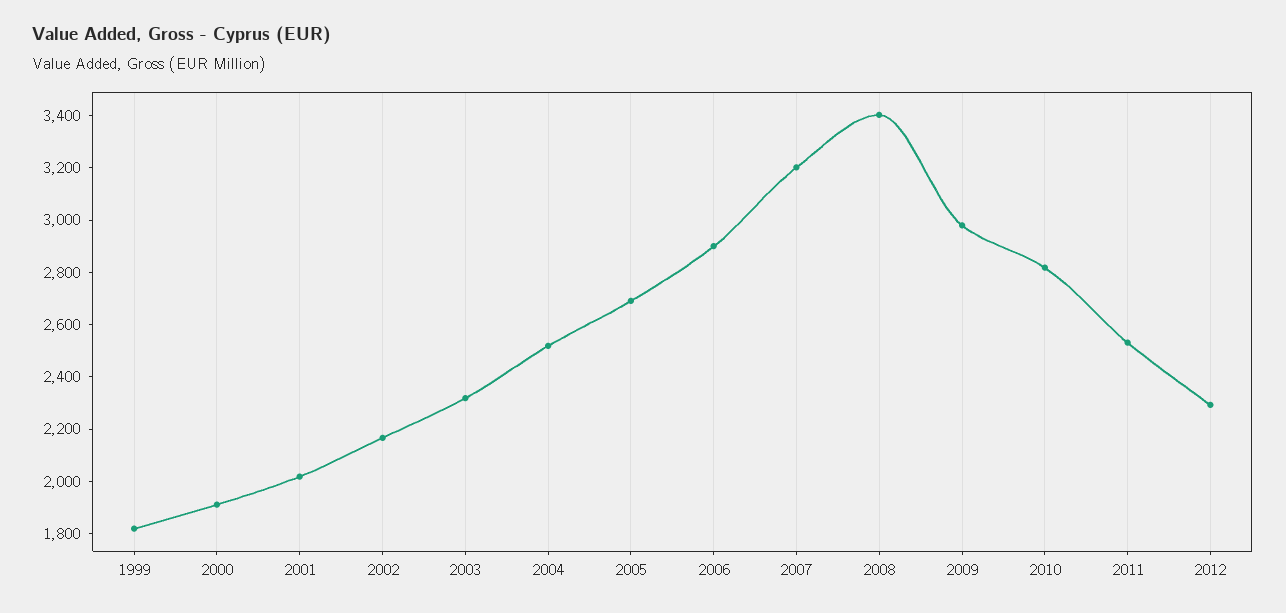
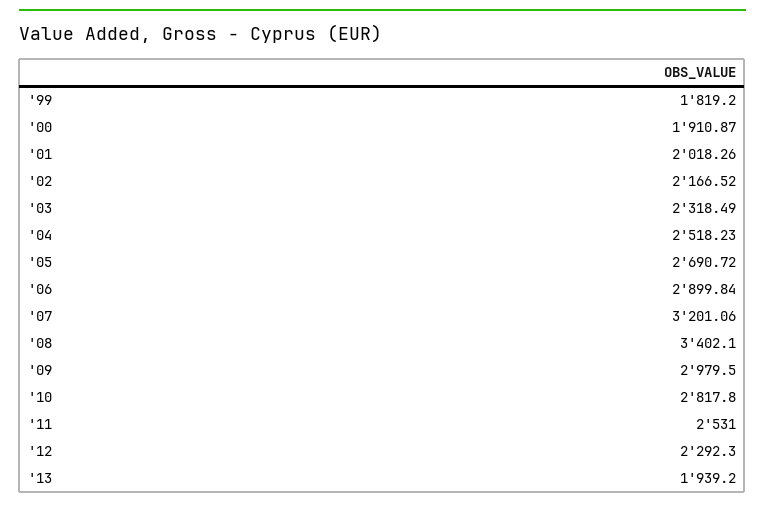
'13: none -> 1939.2

